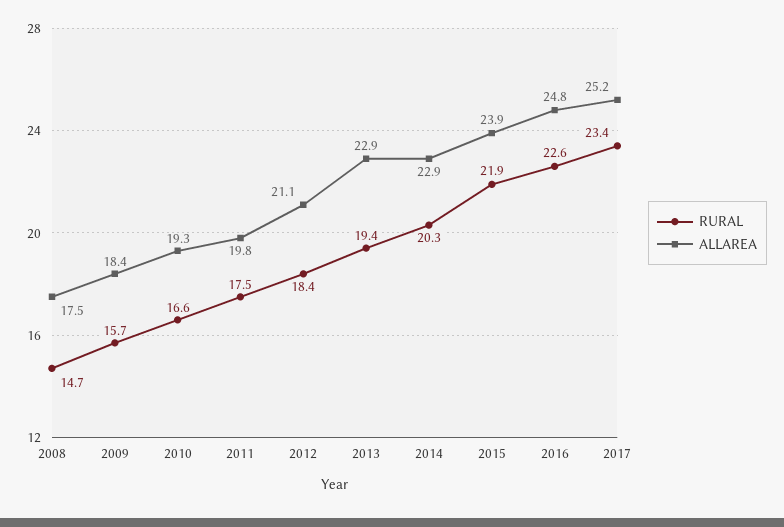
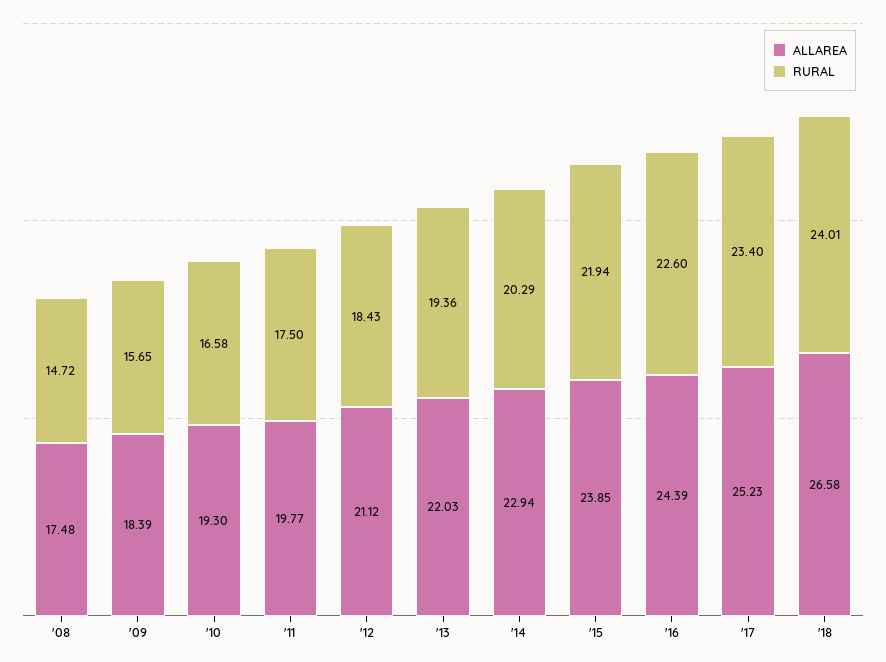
ALLAREA, 2013: 22.9 -> 22.03
ALLAREA, 2016: 24.8 -> 24.39
ALLAREA, '18: none -> 26.58
RURAL, '18: none -> 24.01

